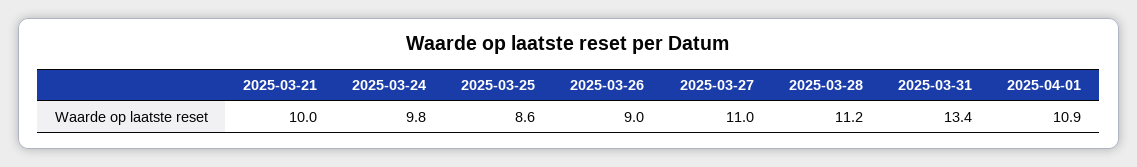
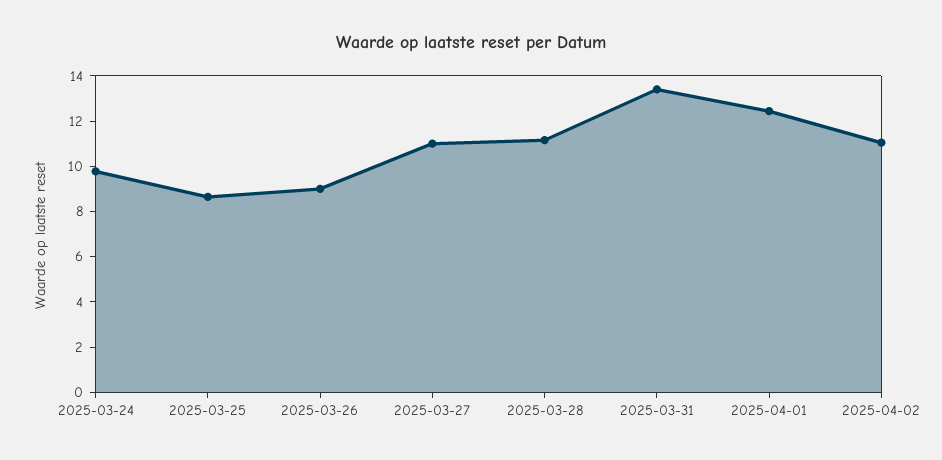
2025-03-21: 10 -> none
2025-04-01: 10.9 -> 12.5
2025-04-02: none -> 11

